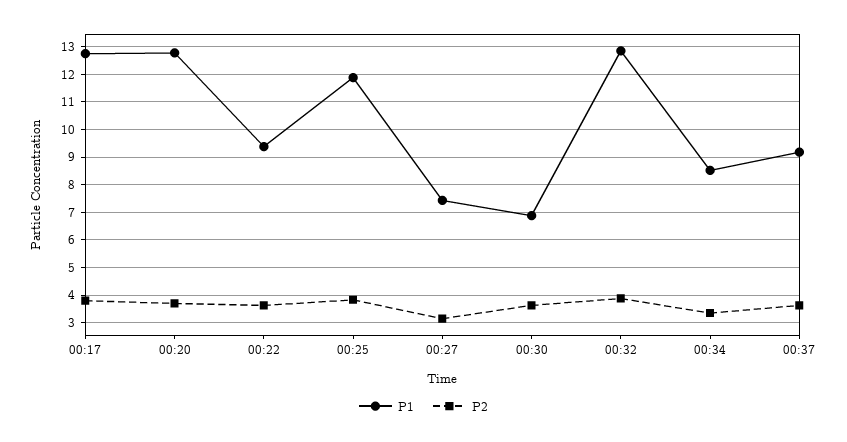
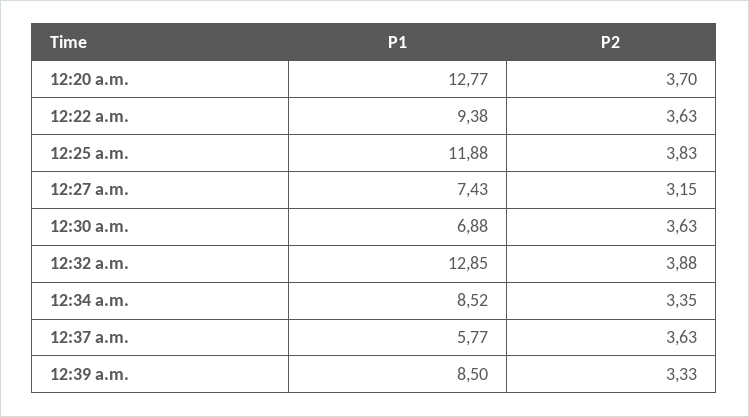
P1, 00:17: 12.75 -> none
P2, 00:17: 3.75 -> none
P1, 00:37: 9.25 -> 5.77
P1, 12:39 a.m.: none -> 8.5
P2, 12:39 a.m.: none -> 3.33

